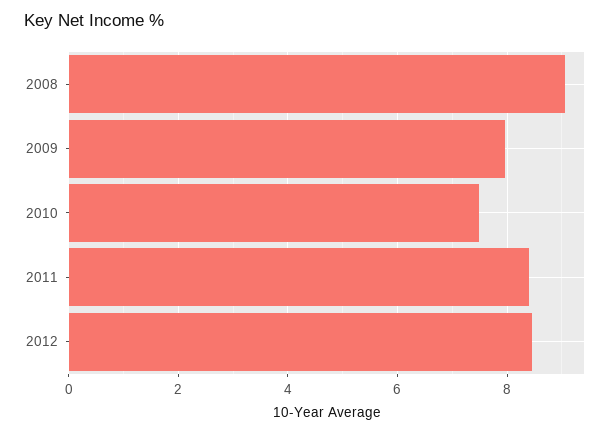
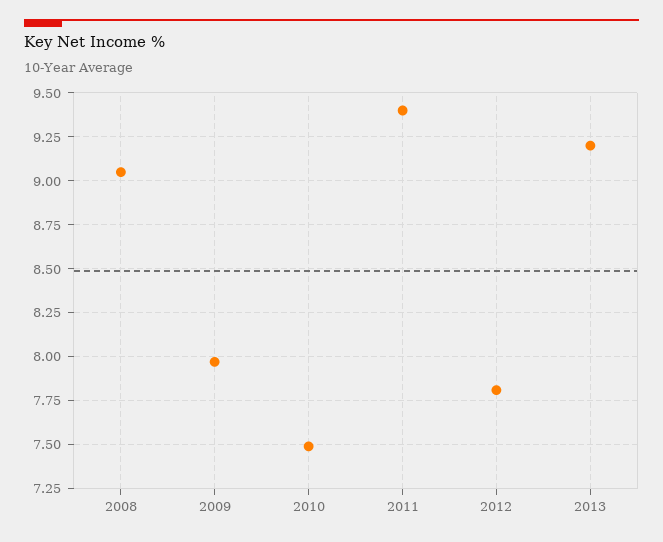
2011: 8.4 -> 9.4
2012: 8.4 -> 7.8
2013: none -> 9.2

